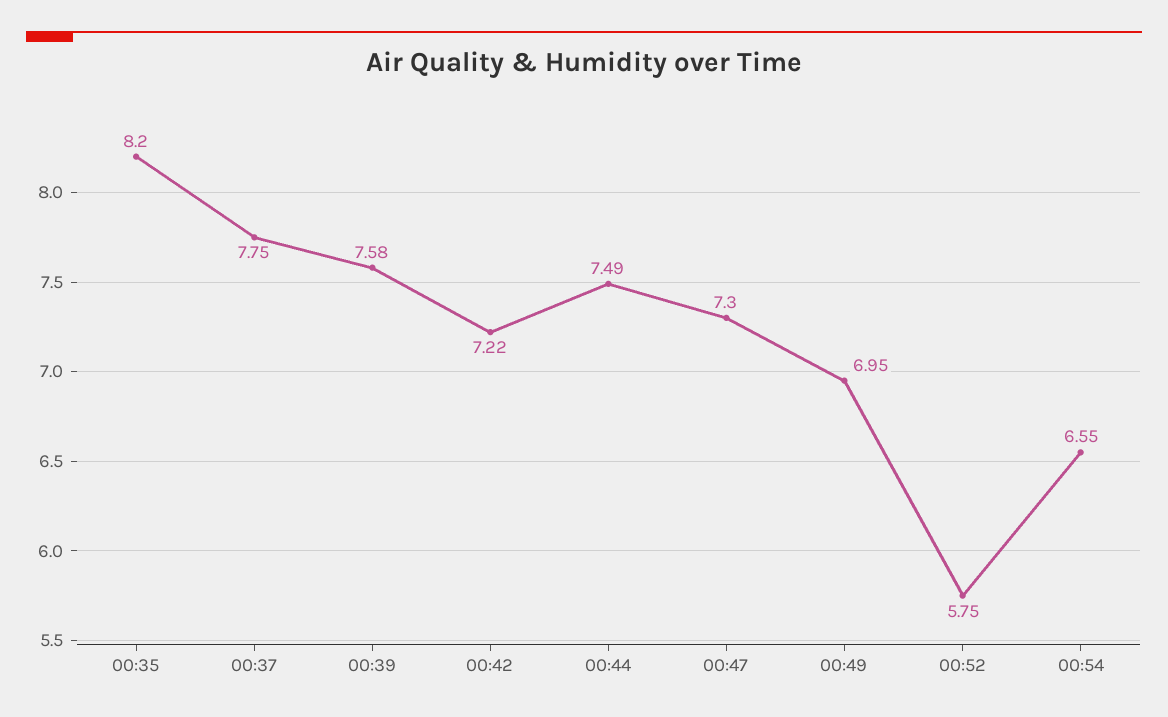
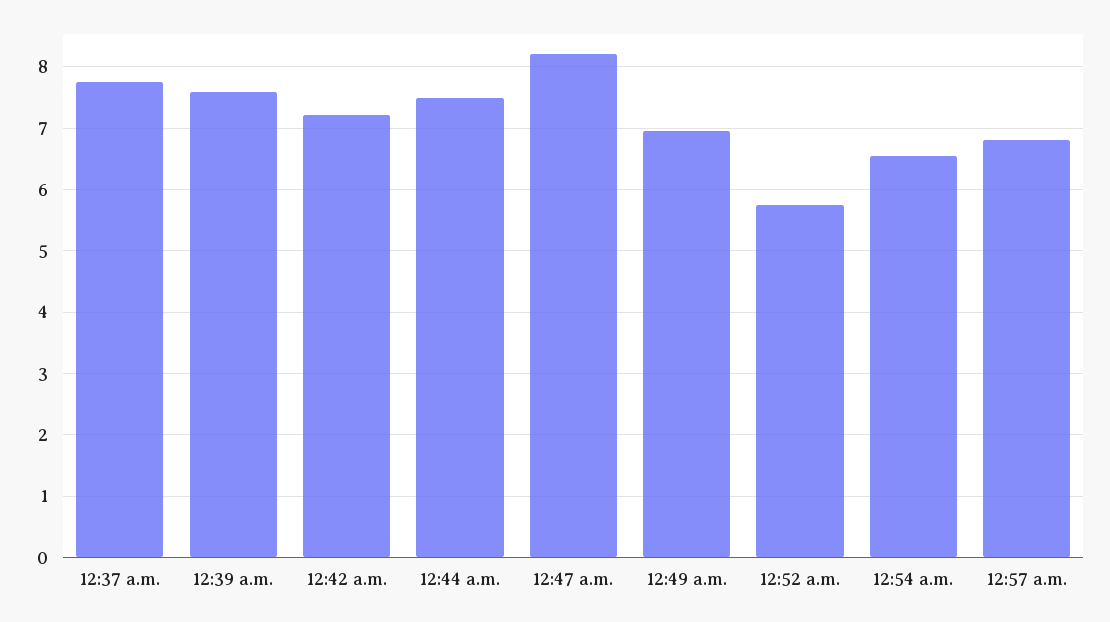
00:35: 8.2 -> none
00:47: 7.3 -> 8.2
12:57 a.m.: none -> 6.8

